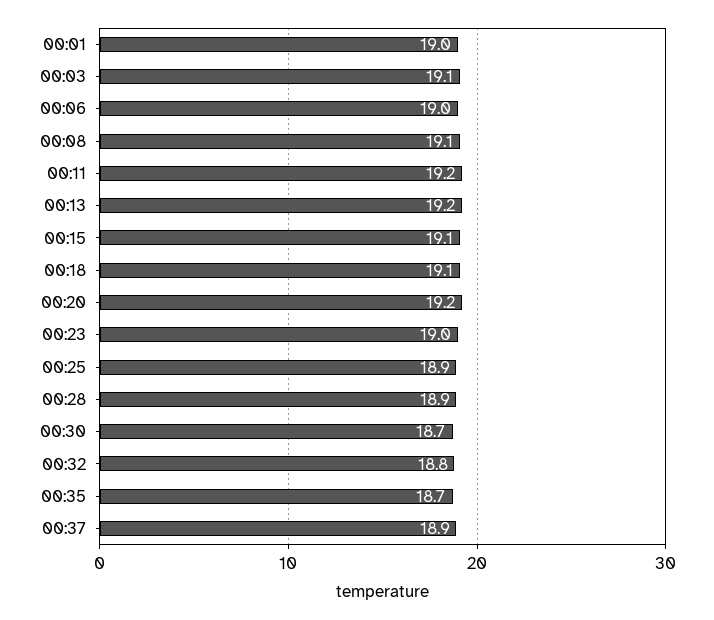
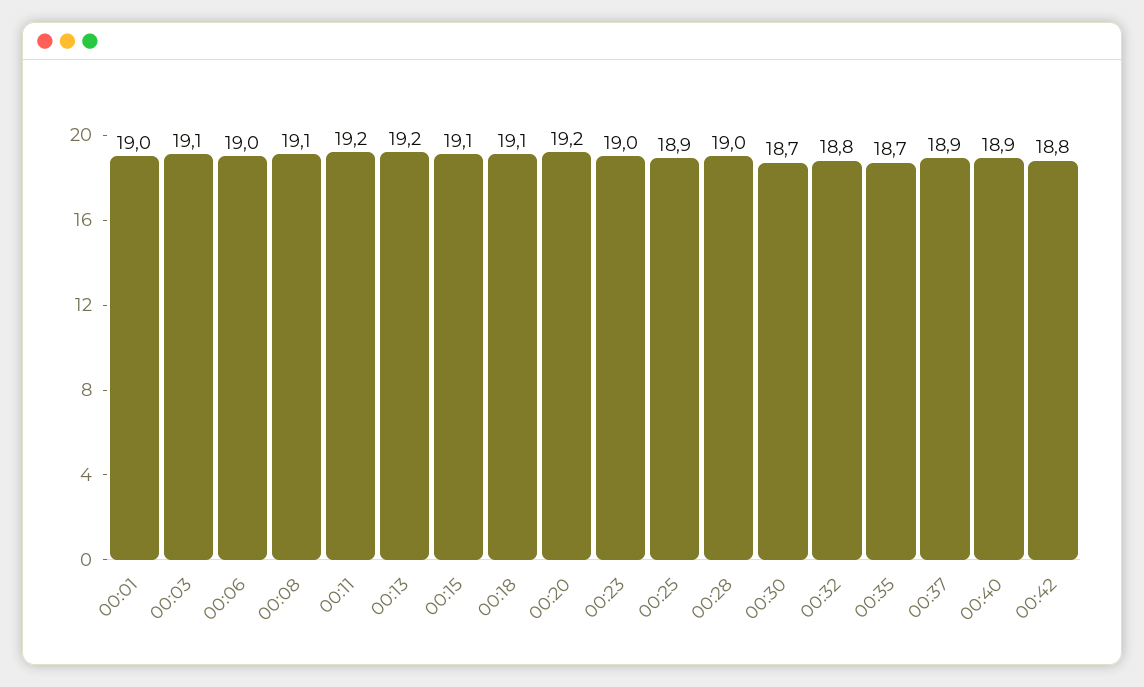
00:28: 18.9 -> 19
00:40: none -> 18.9
00:42: none -> 18.8

